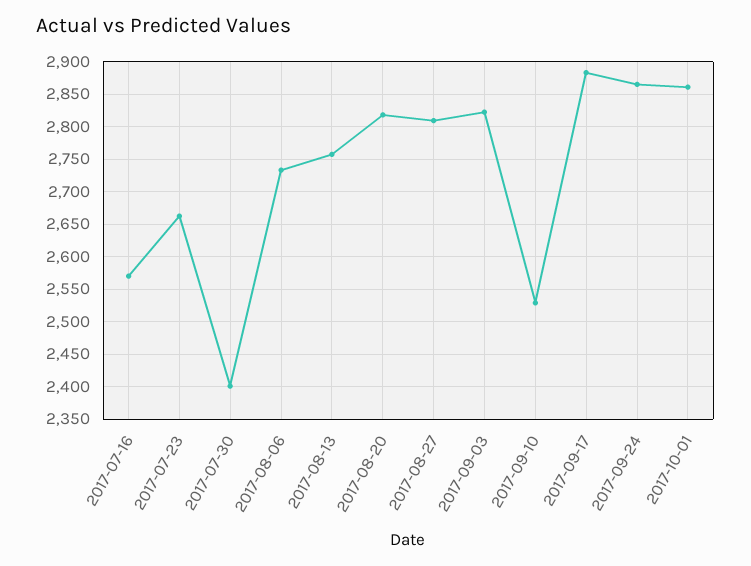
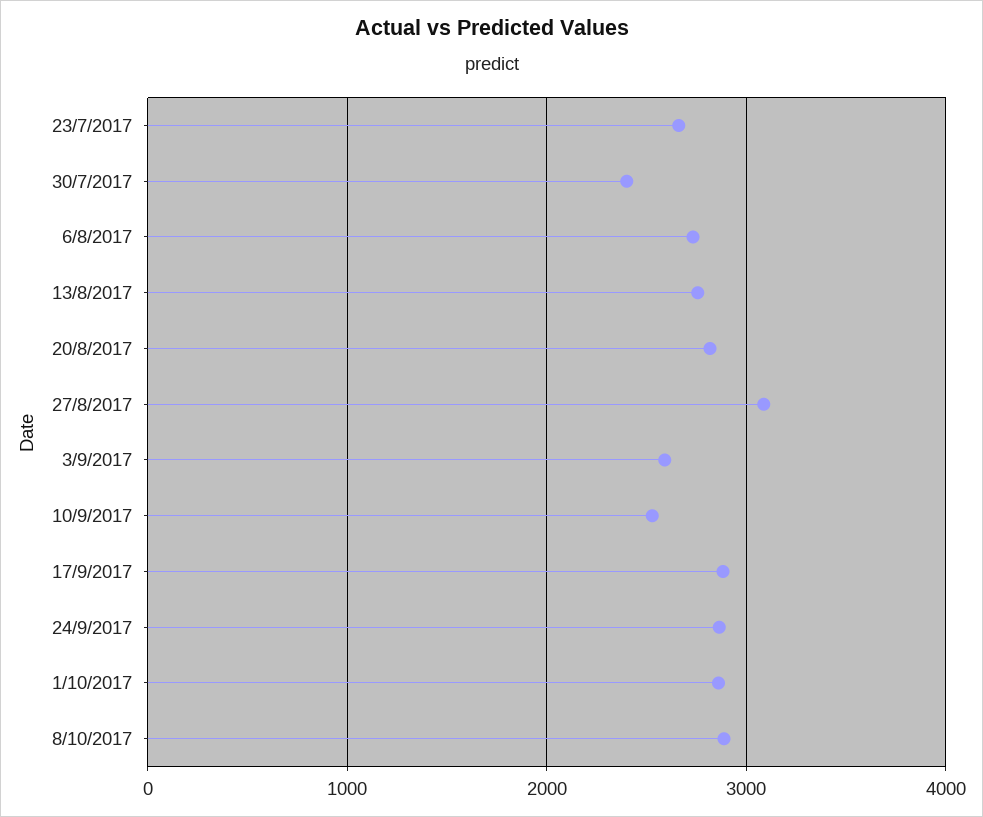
2017-07-16: 2570 -> none
2017-08-27: 2810 -> 3100
2017-09-03: 2820 -> 2600
8/10/2017: none -> 2900

